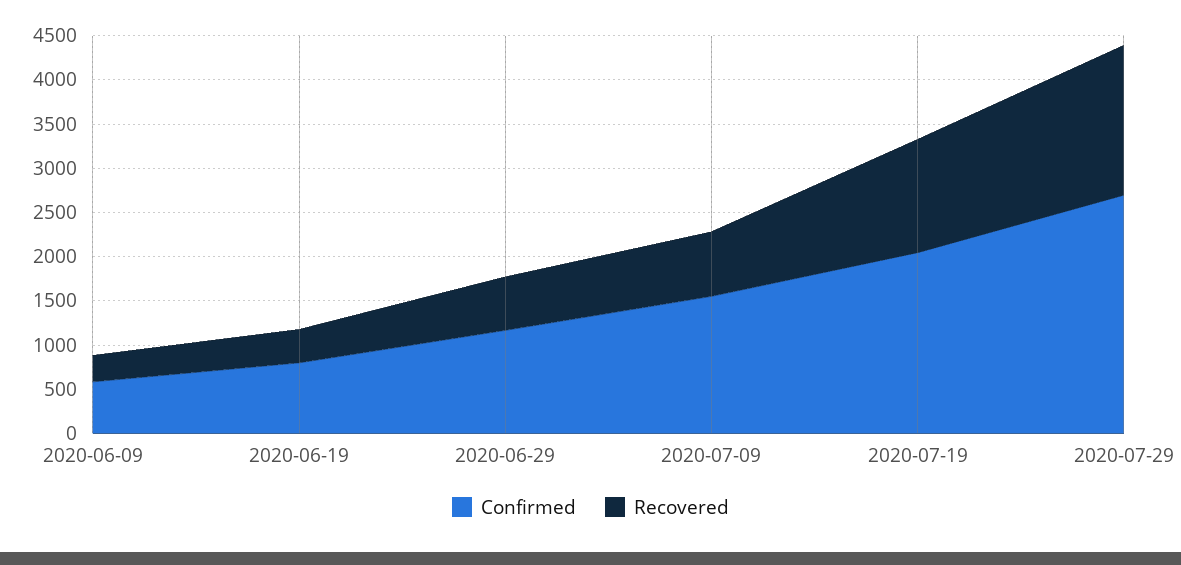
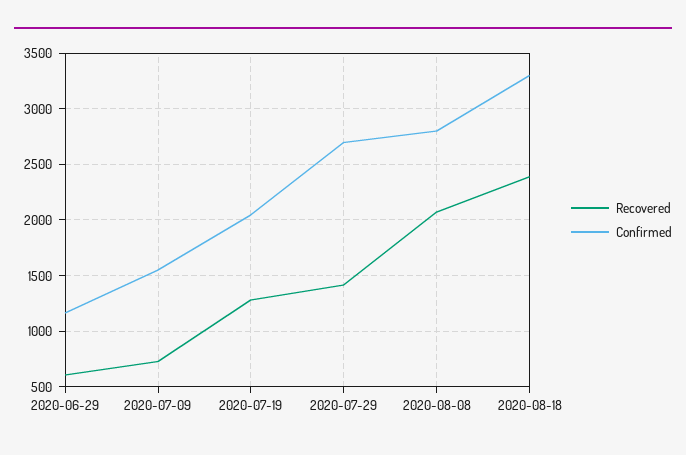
Confirmed, 2020-06-09: 600 -> none
Recovered, 2020-06-09: 300 -> none
Confirmed, 2020-06-19: 800 -> none
Recovered, 2020-06-19: 400 -> none
Recovered, 2020-07-29: 1700 -> 1400
Recovered, 2020-08-08: none -> 2100
Confirmed, 2020-08-08: none -> 2800
Recovered, 2020-08-18: none -> 2400
Confirmed, 2020-08-18: none -> 3300

